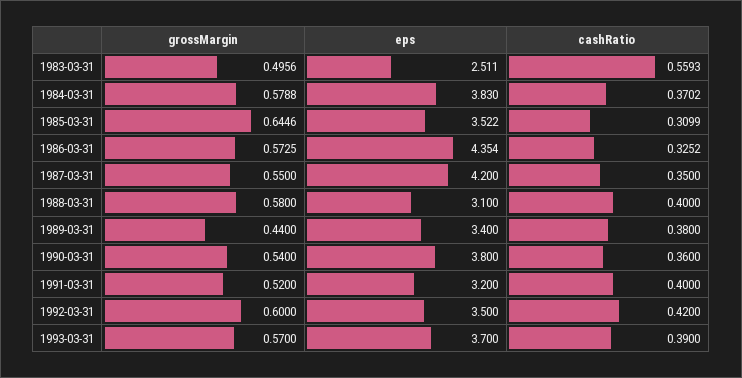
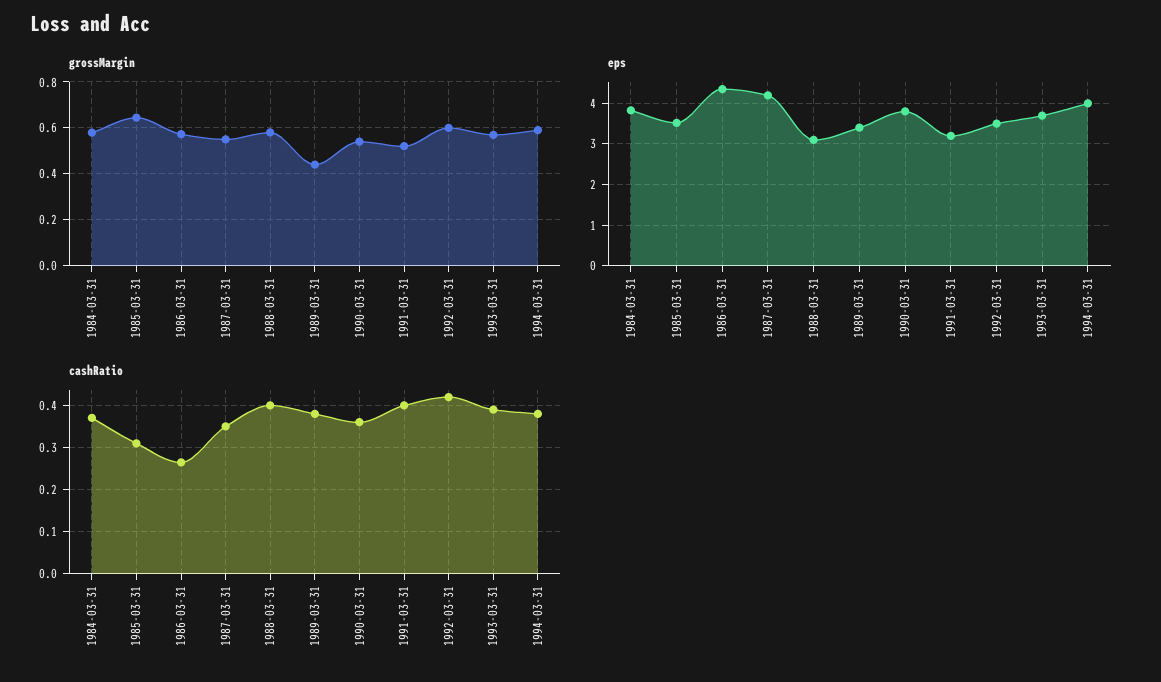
grossMargin, 1983-03-31: 0.4956 -> none
eps, 1983-03-31: 2.511 -> none
cashRatio, 1983-03-31: 0.5593 -> none
cashRatio, 1986-03-31: 0.3252 -> 0.26
grossMargin, 1994-03-31: none -> 0.6
eps, 1994-03-31: none -> 4
cashRatio, 1994-03-31: none -> 0.38

